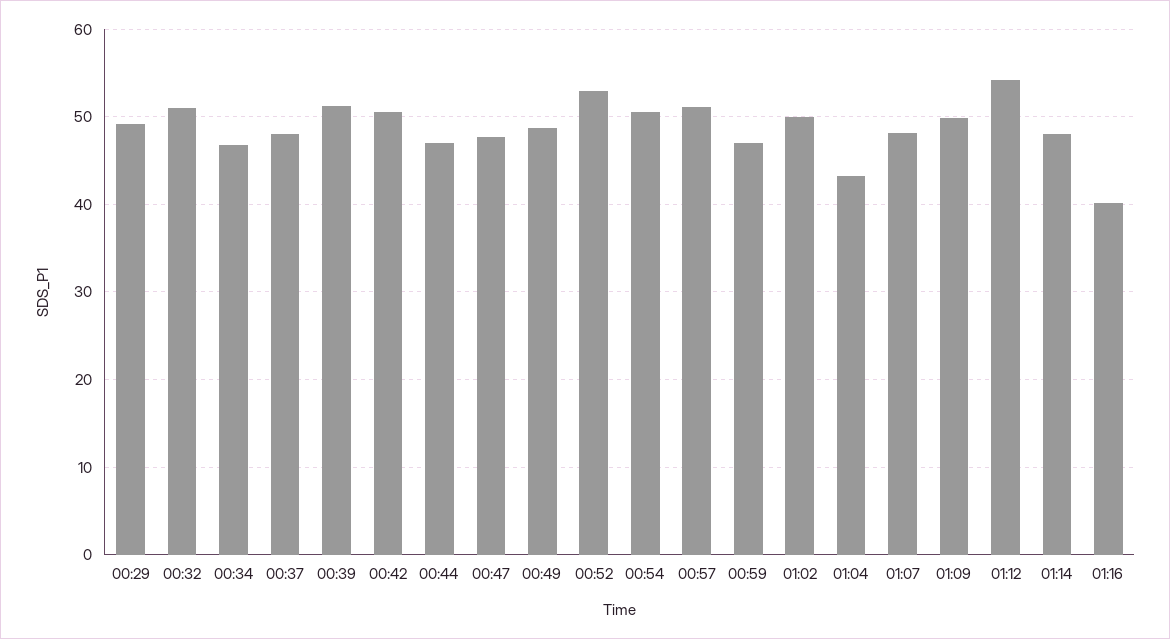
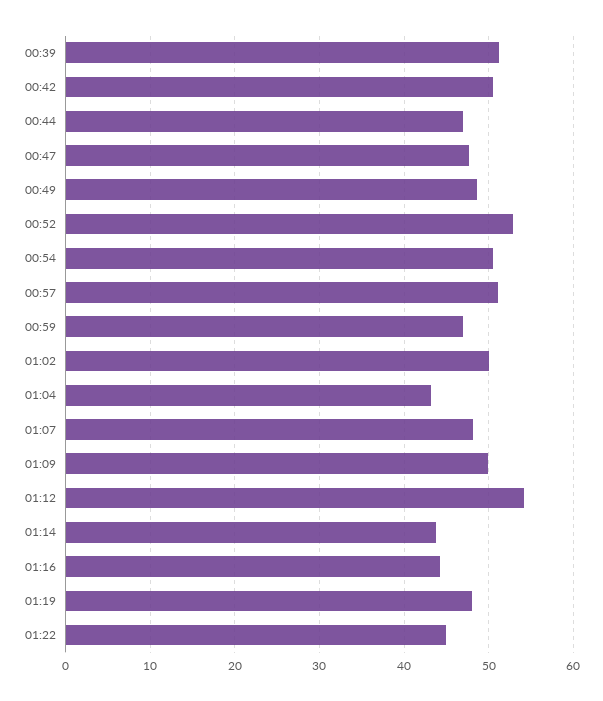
00:29: 49 -> none
00:32: 51 -> none
00:34: 47 -> none
00:37: 48 -> none
01:14: 48 -> 44
01:16: 40 -> 44
01:19: none -> 48
01:22: none -> 45

